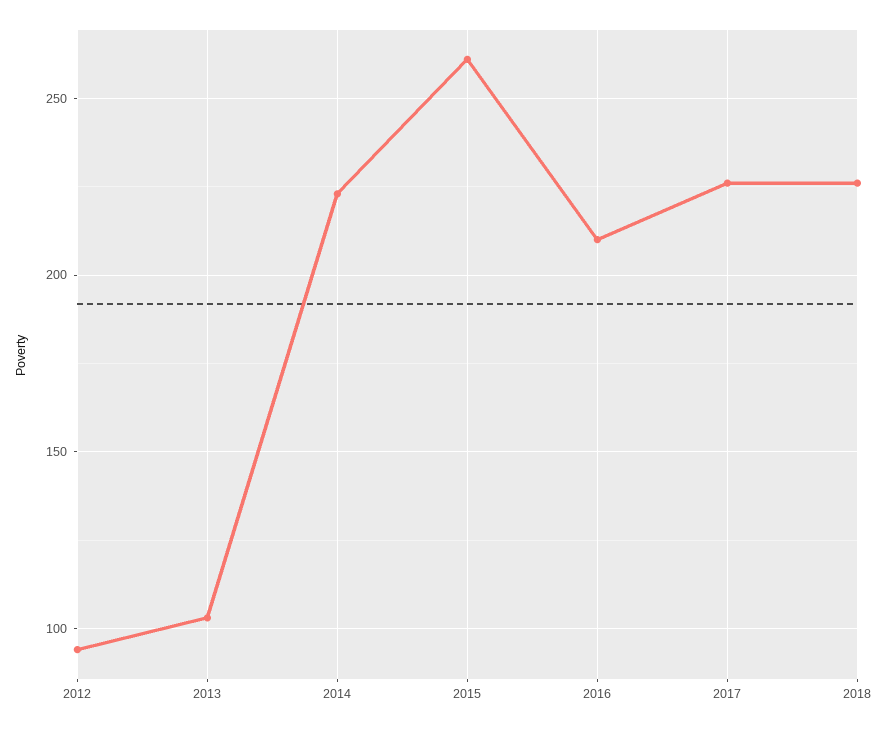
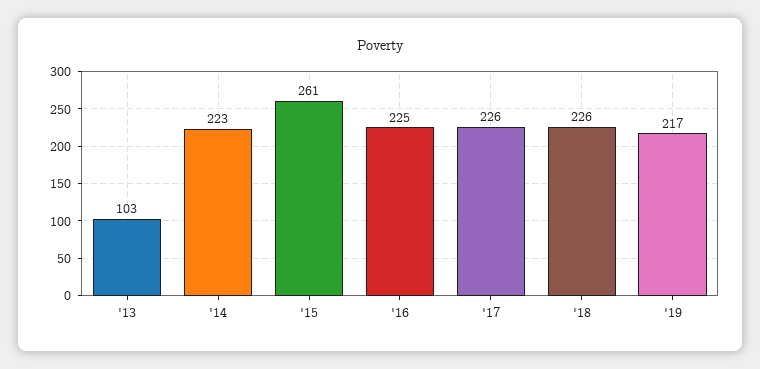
2012: 95 -> none
2016: 210 -> 225
'19: none -> 217

